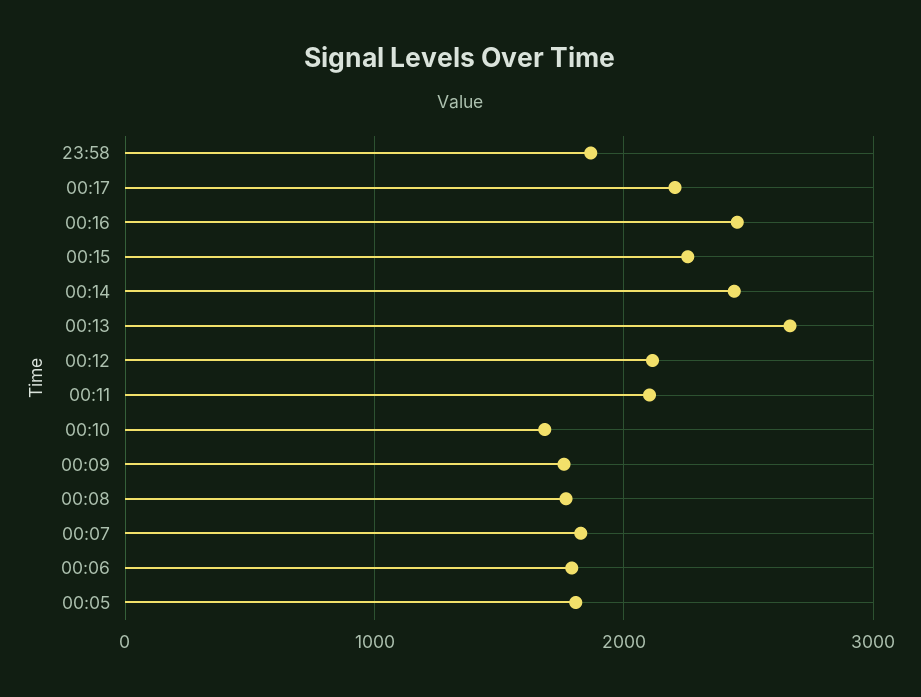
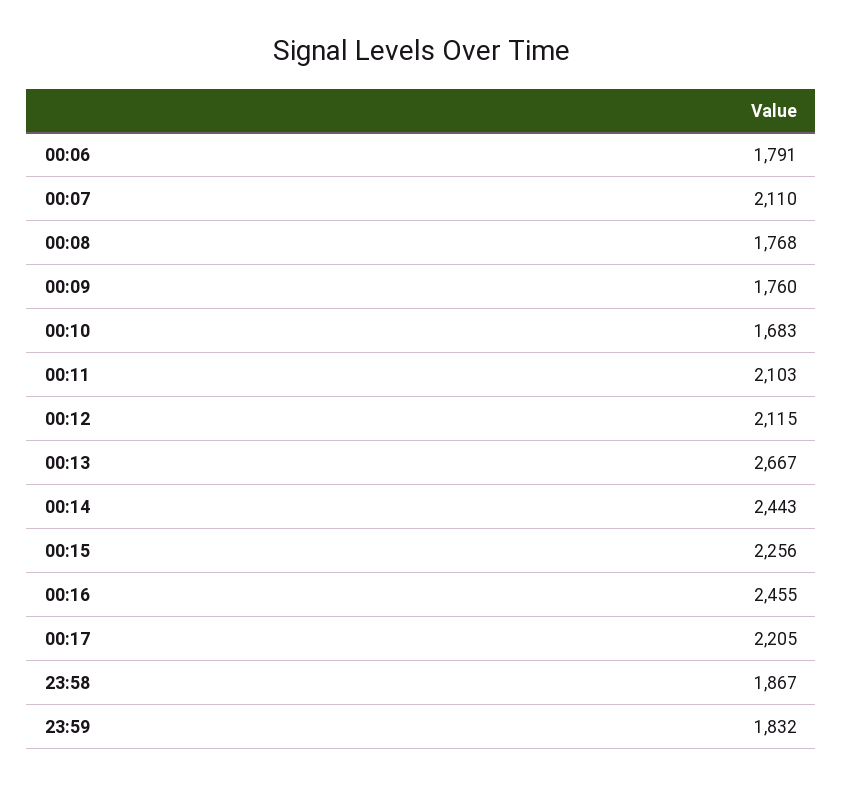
00:07: 1800 -> 2110
00:05: 1800 -> none
23:59: none -> 1832

